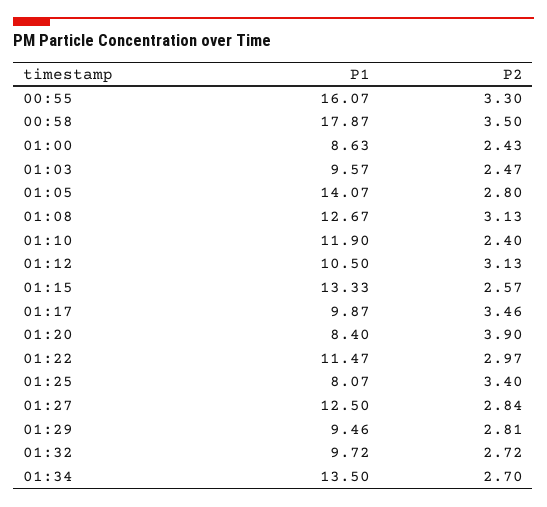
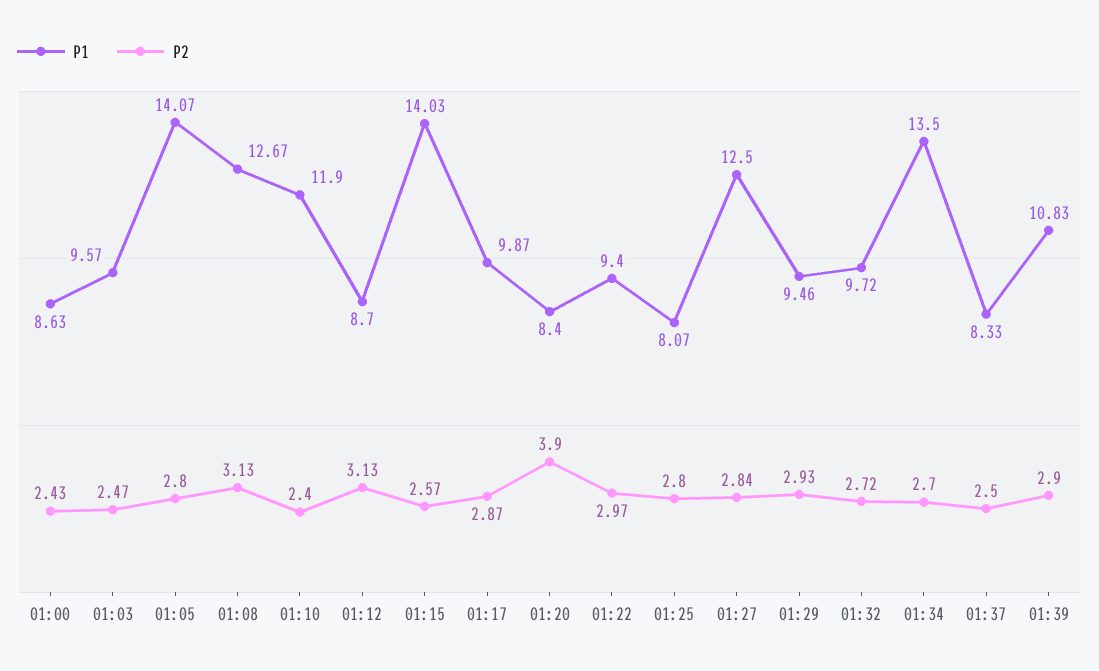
P1, 00:55: 16.07 -> none
P2, 00:55: 3.3 -> none
P1, 00:58: 17.87 -> none
P2, 00:58: 3.5 -> none
P1, 01:12: 10.5 -> 8.7
P1, 01:15: 13.33 -> 14.03
P2, 01:17: 3.46 -> 2.87
P1, 01:22: 11.47 -> 9.4
P2, 01:25: 3.4 -> 2.8
P2, 01:29: 2.81 -> 2.93
P1, 01:37: none -> 8.33
P2, 01:37: none -> 2.5
P1, 01:39: none -> 10.83
P2, 01:39: none -> 2.9

